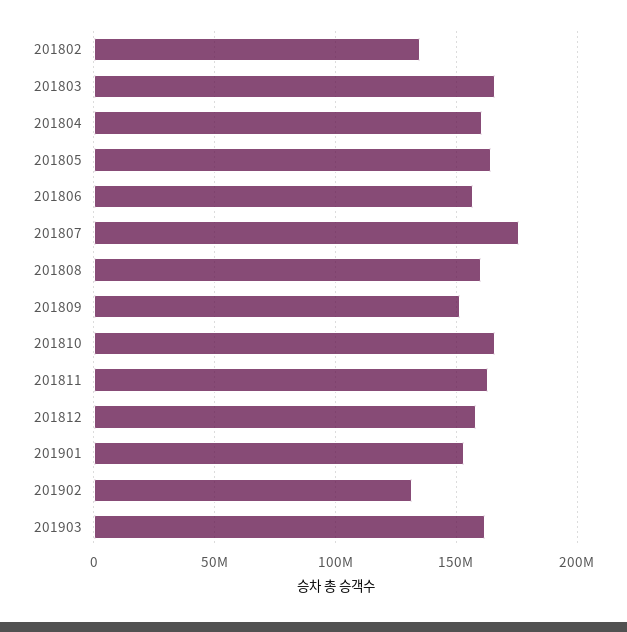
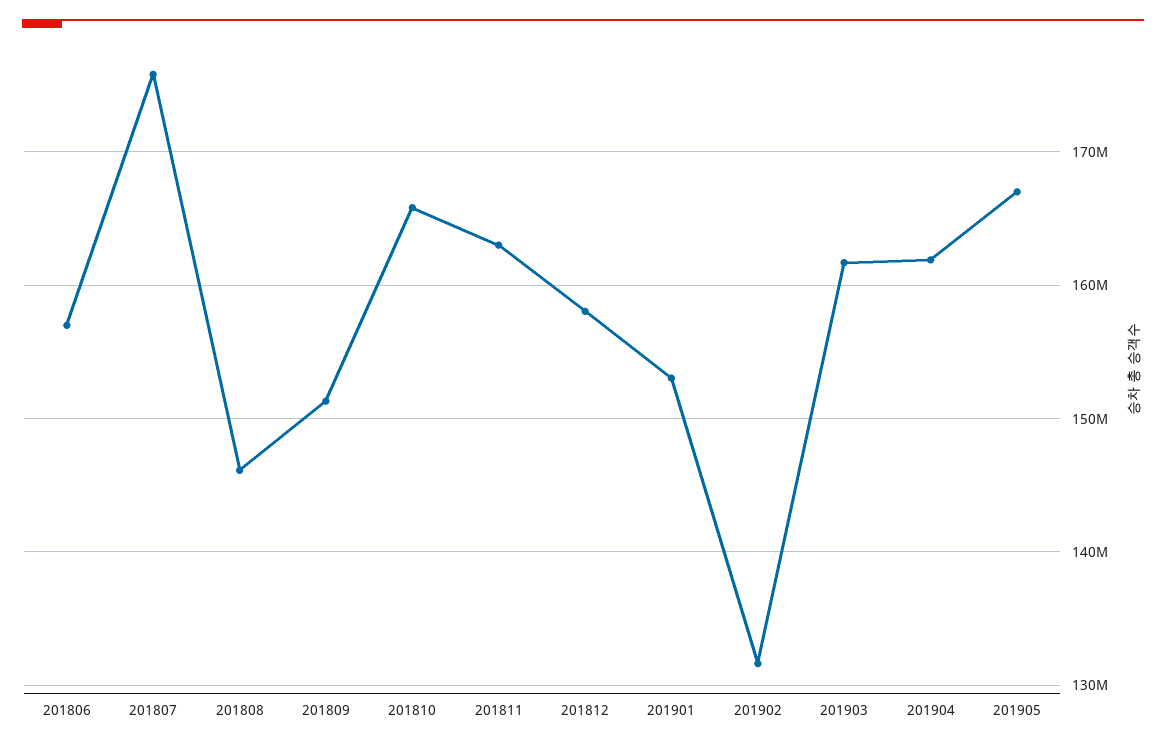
201802: 135000000 -> none
201803: 165000000 -> none
201804: 160000000 -> none
201805: 165000000 -> none
201808: 160000000 -> 146000000
201904: none -> 162000000
201905: none -> 167000000

